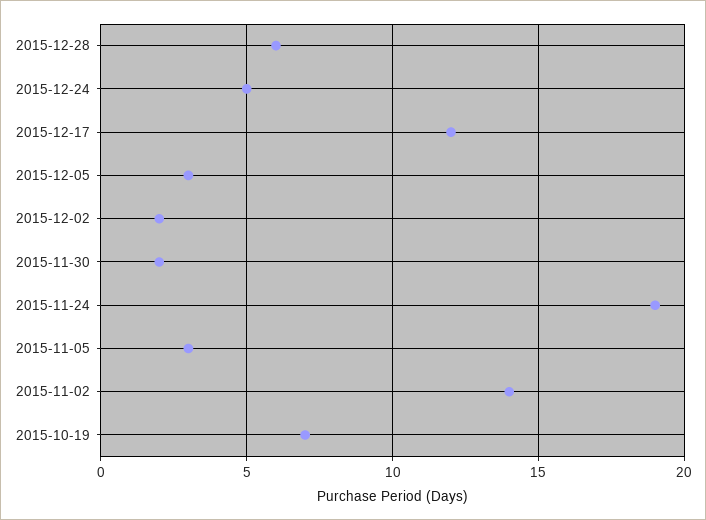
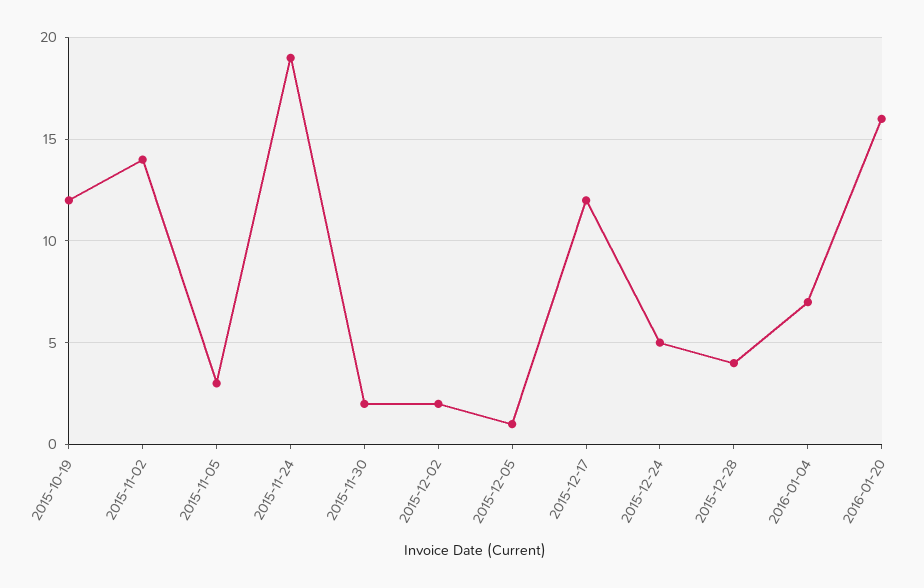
2015-12-28: 6 -> 4
2015-12-05: 3 -> 1
2015-10-19: 7 -> 12
2016-01-04: none -> 7
2016-01-20: none -> 16

